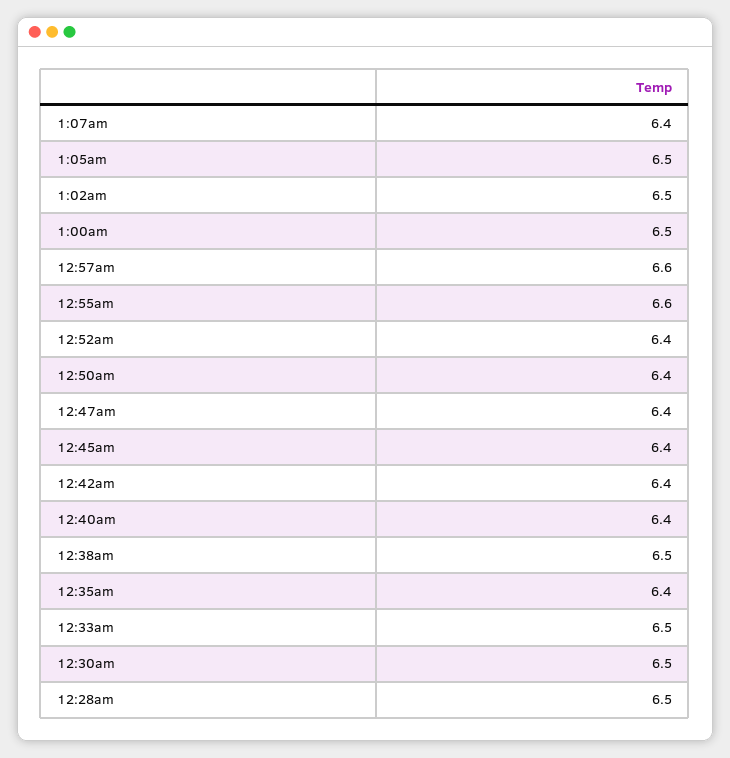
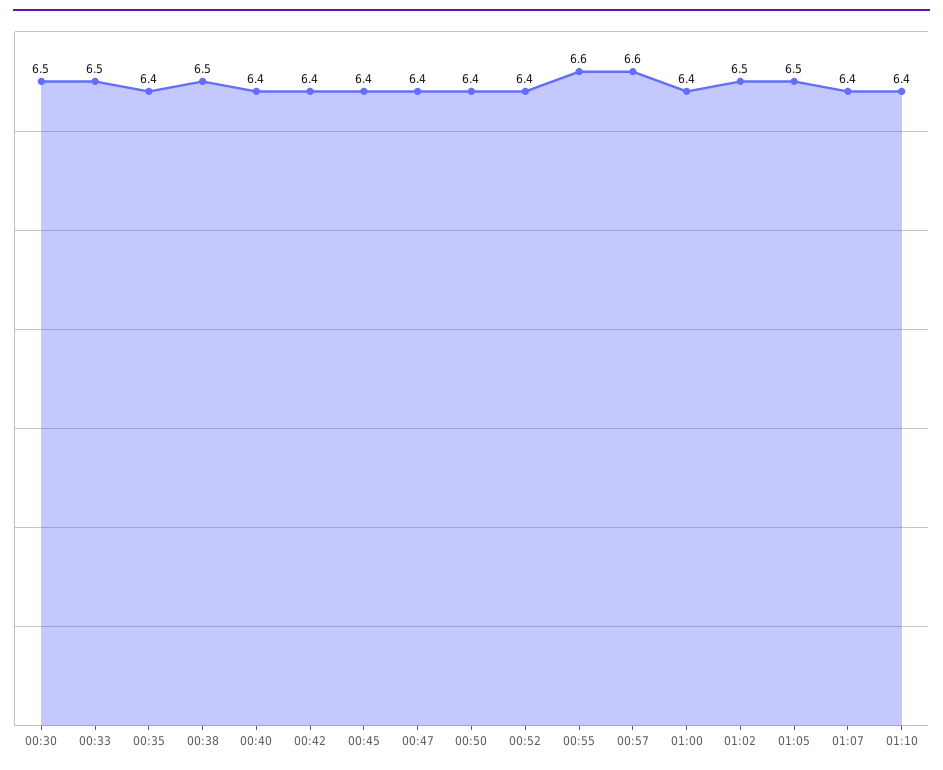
1:00am: 6.5 -> 6.4
12:28am: 6.5 -> none
01:10: none -> 6.4

